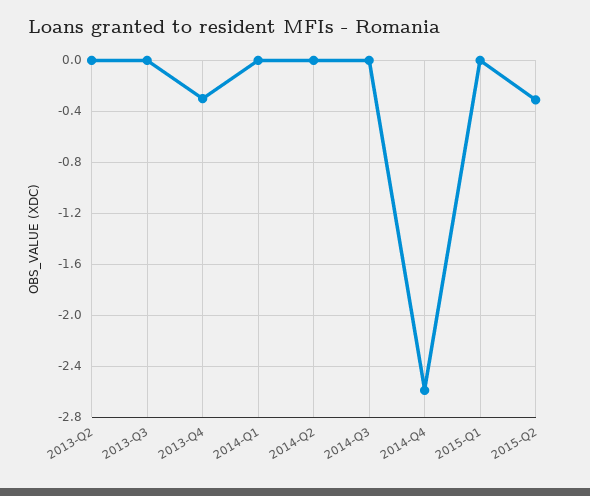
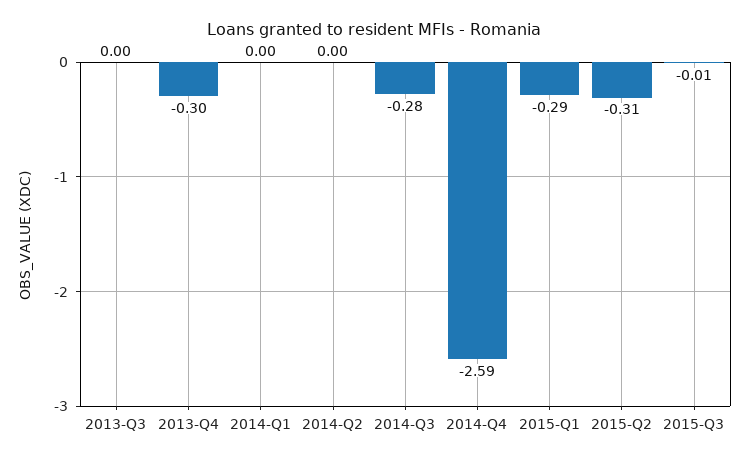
2013-Q2: 0 -> none
2014-Q3: 0 -> -0.28
2015-Q1: 0 -> -0.29
2015-Q3: none -> -0.01

